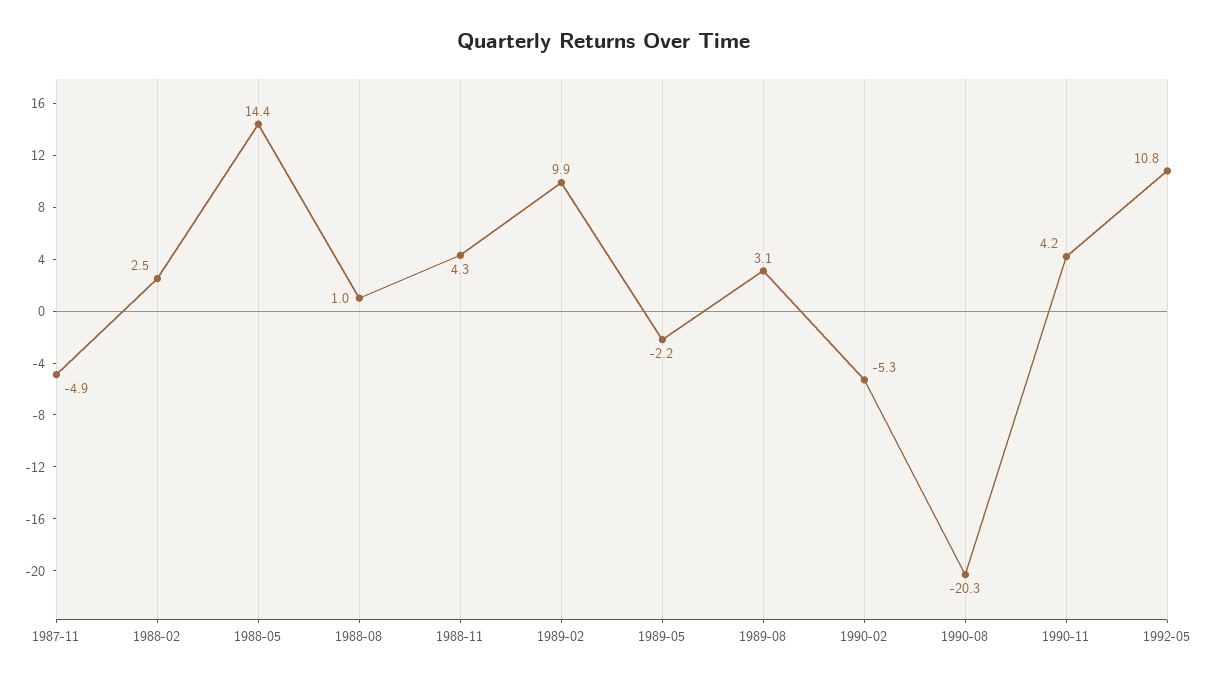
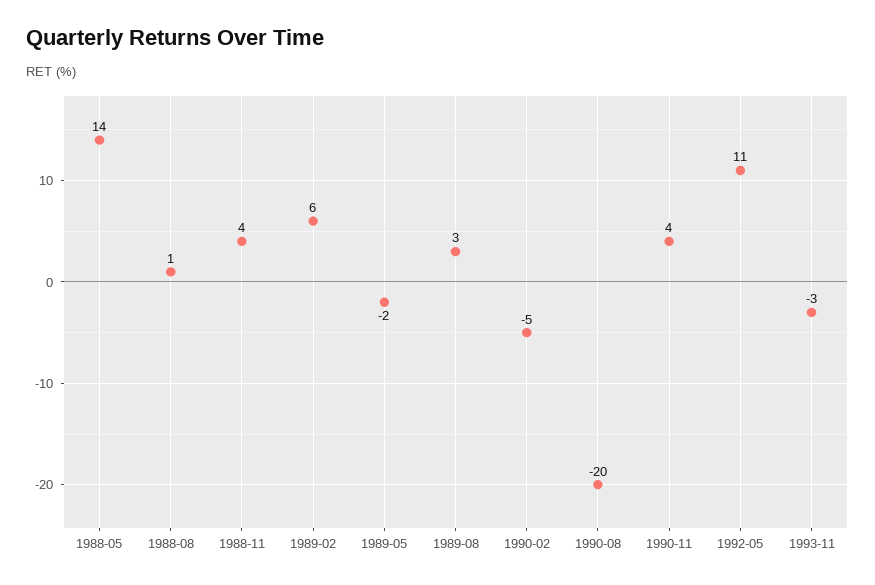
1987-11: -4.9 -> none
1988-02: 2.5 -> none
1989-02: 9.9 -> 6
1993-11: none -> -3

